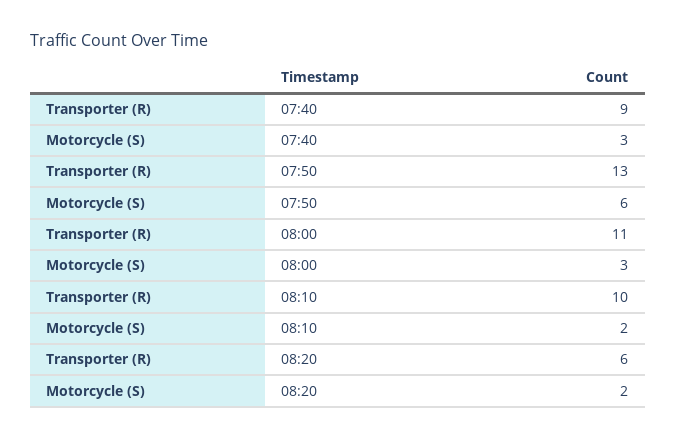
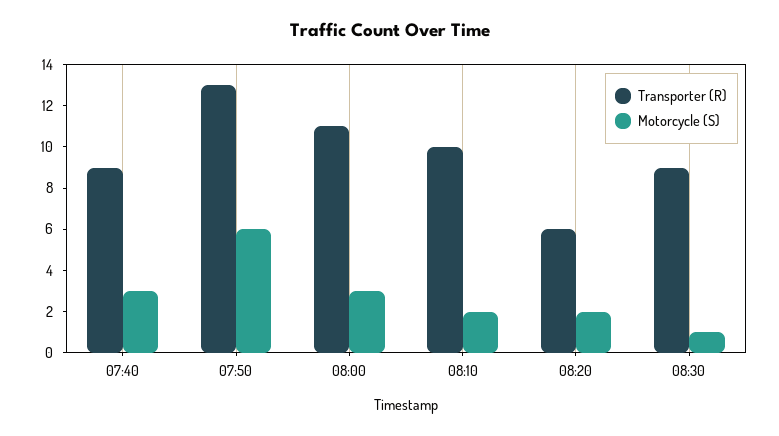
Transporter (R), 08:30: none -> 9
Motorcycle (S), 08:30: none -> 1

